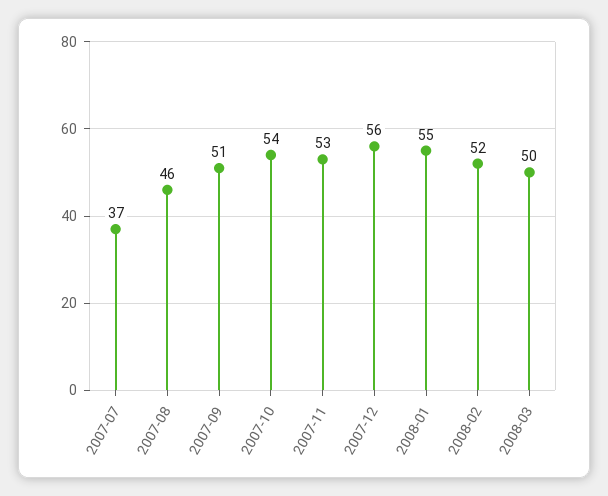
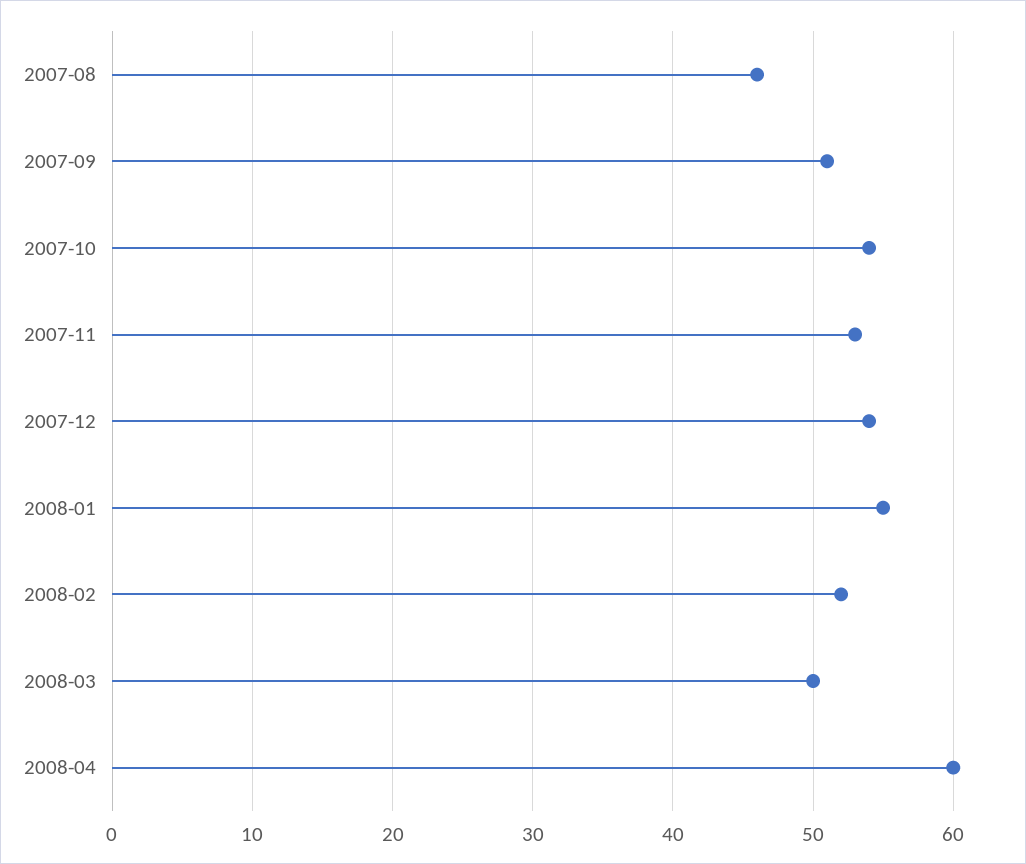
2007-07: 37 -> none
2007-12: 56 -> 54
2008-04: none -> 60

